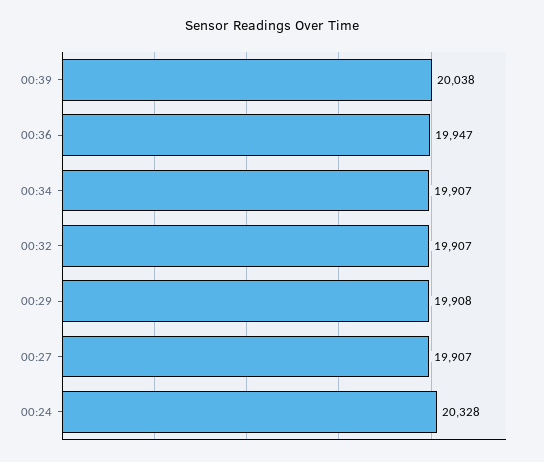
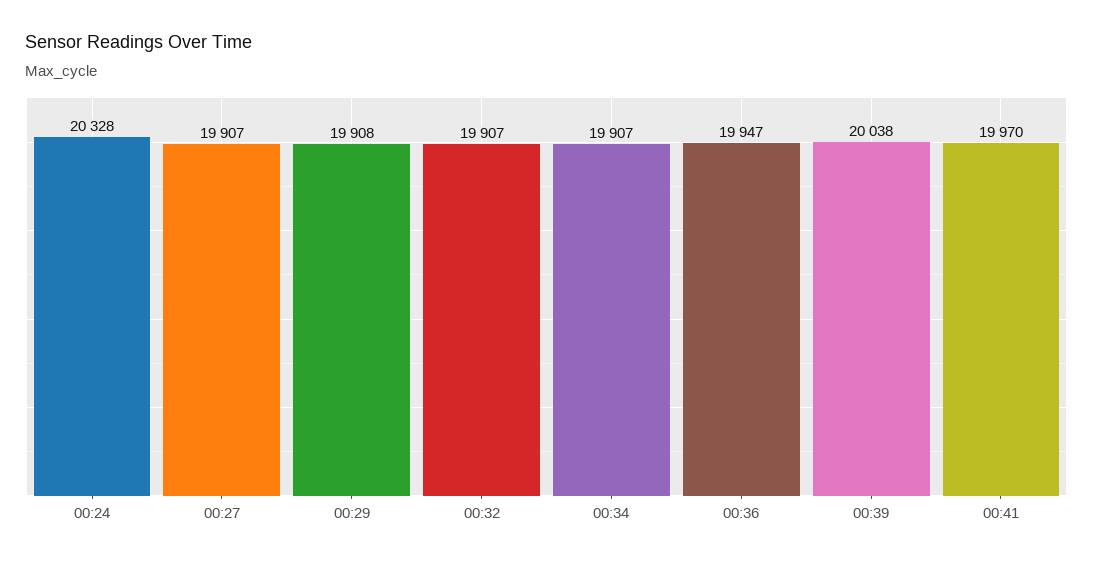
00:41: none -> 19970

